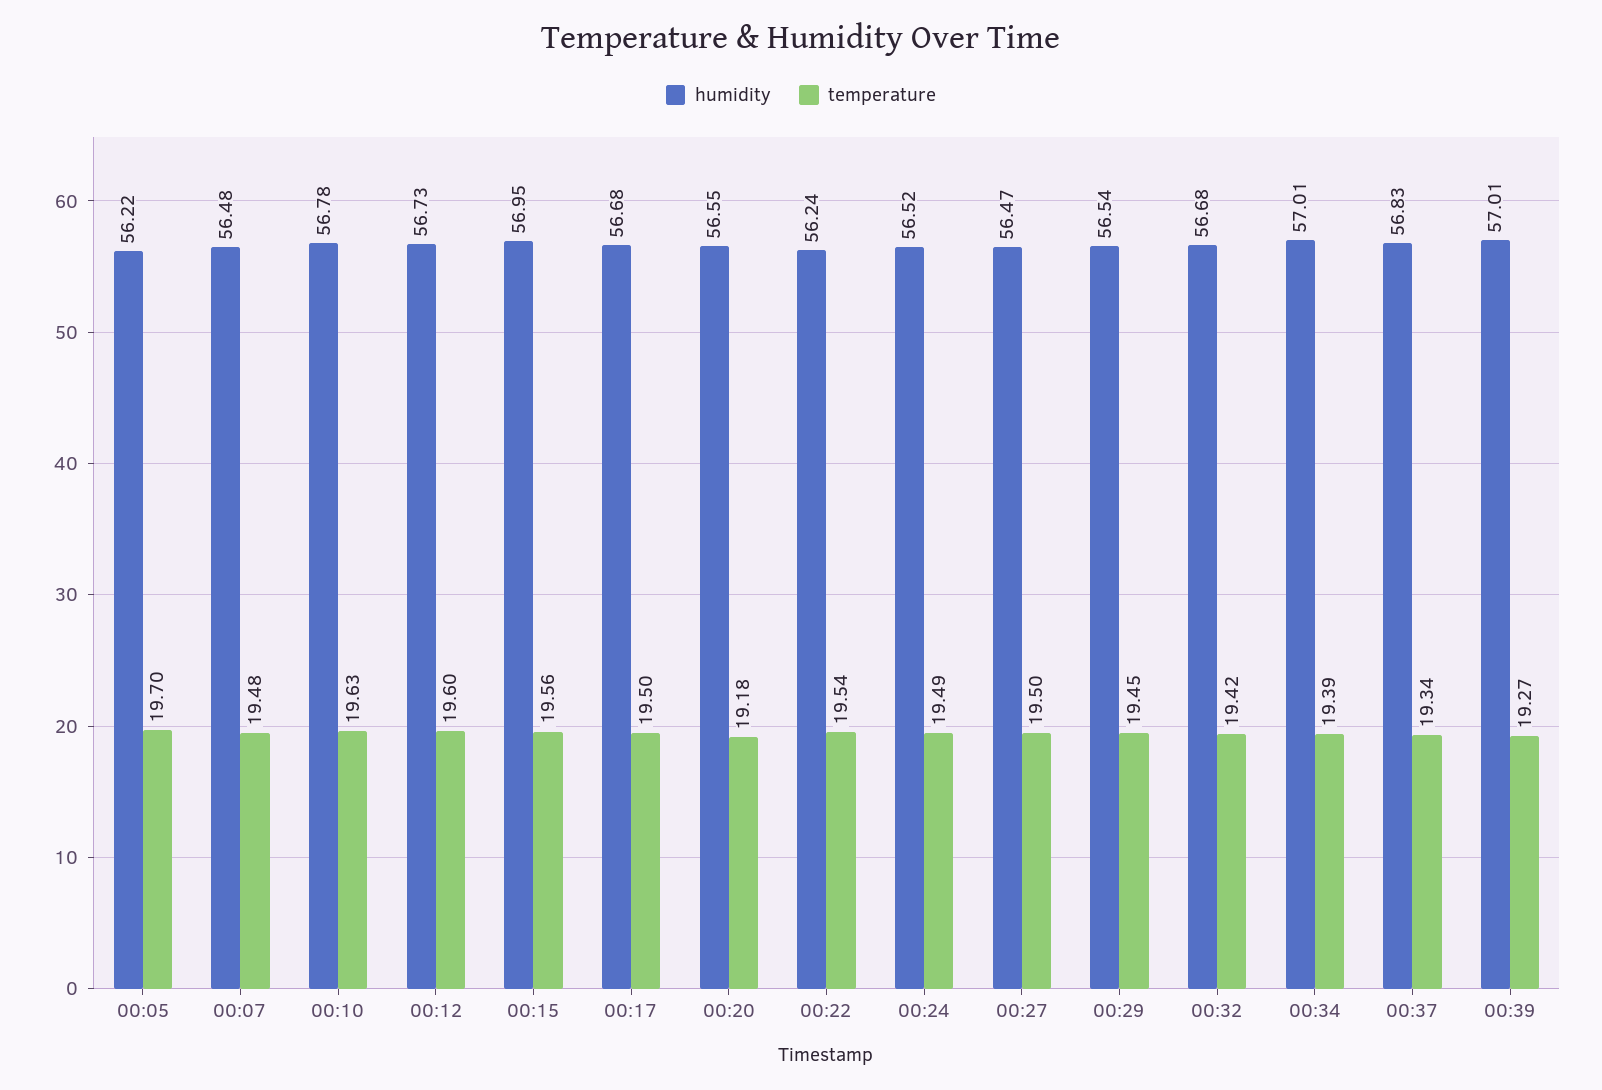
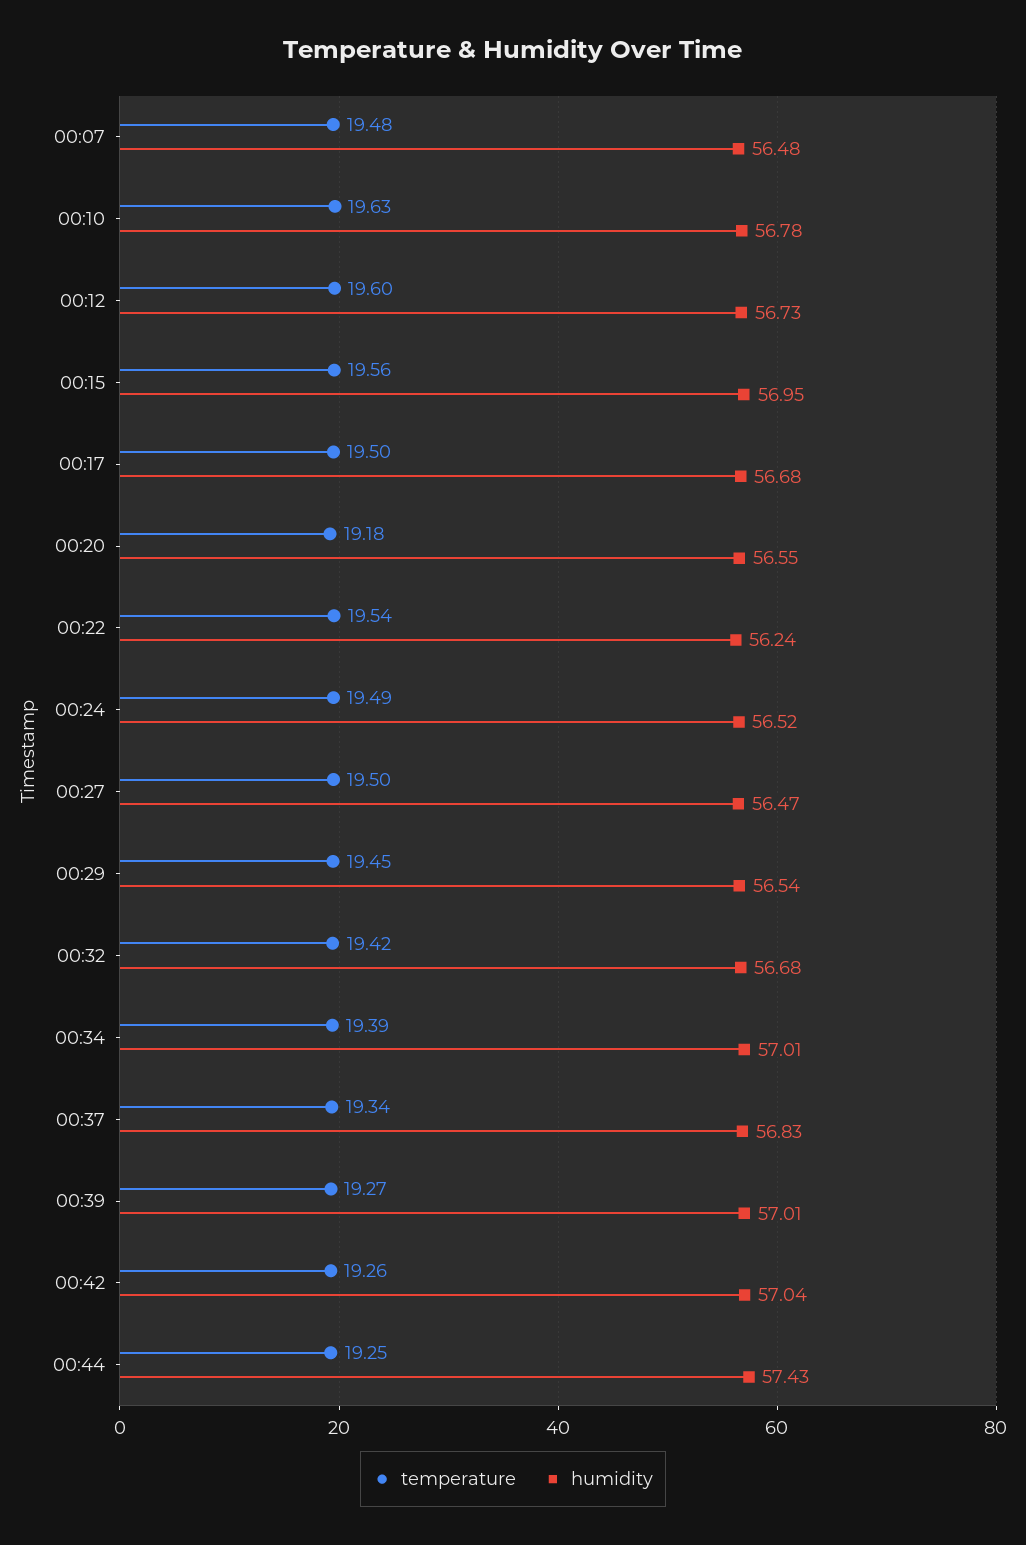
humidity, 00:05: 56.22 -> none
temperature, 00:05: 19.7 -> none
temperature, 00:42: none -> 19.26
humidity, 00:42: none -> 57.04
temperature, 00:44: none -> 19.25
humidity, 00:44: none -> 57.43

